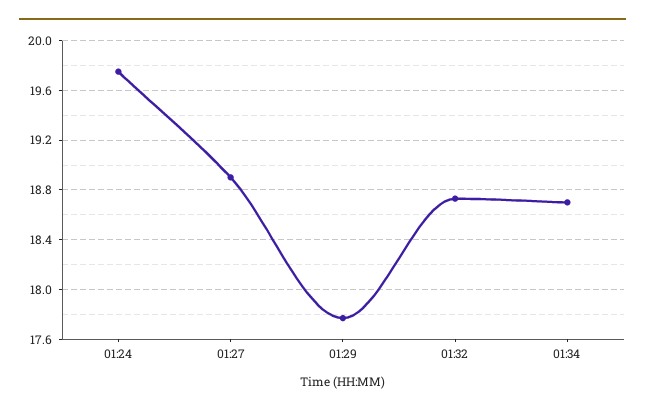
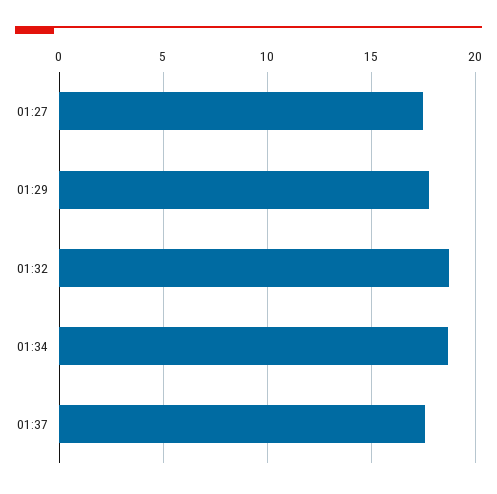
01:24: 19.75 -> none
01:27: 18.9 -> 17.5
01:37: none -> 17.5

